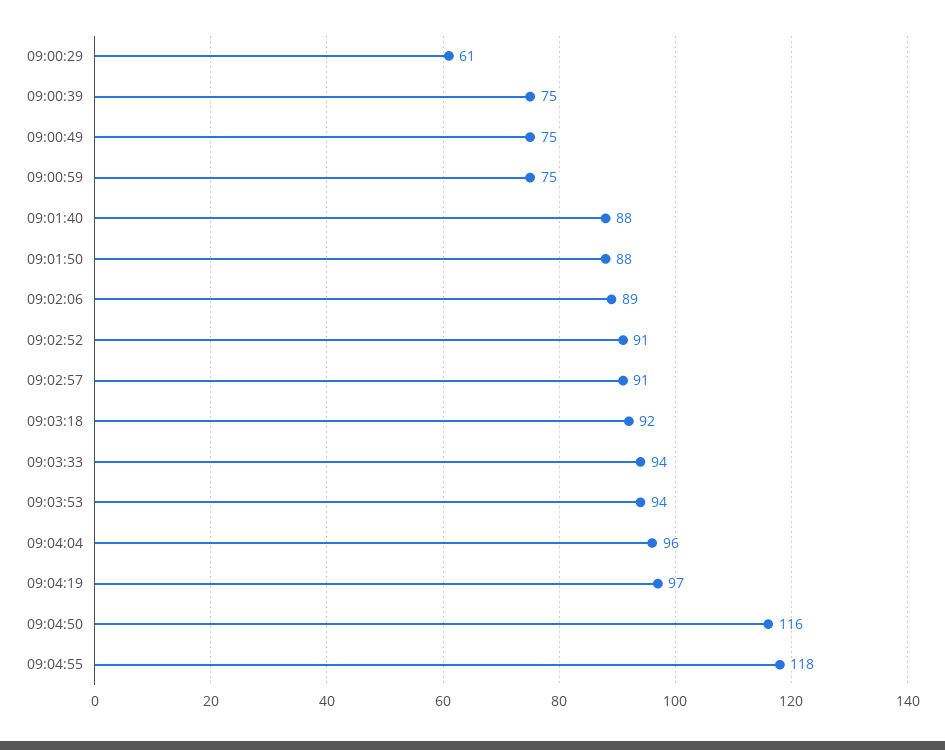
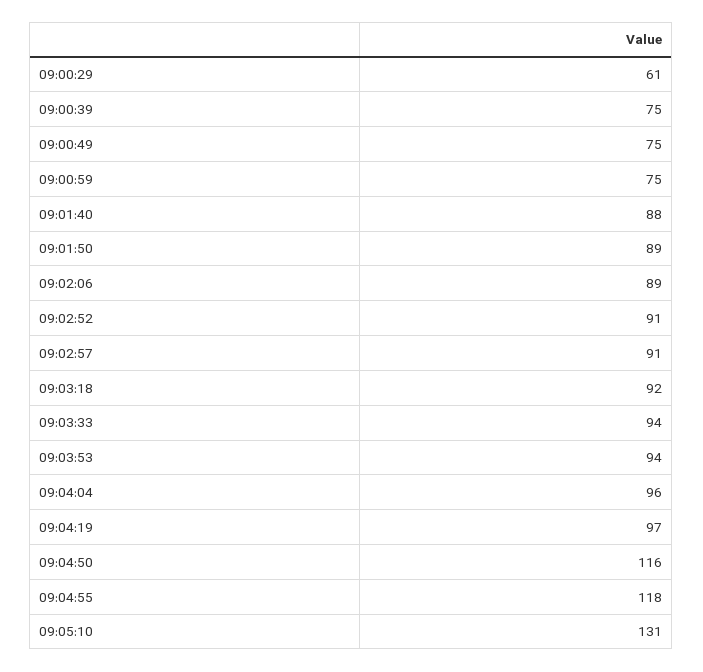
09:01:50: 88 -> 89
09:05:10: none -> 131

